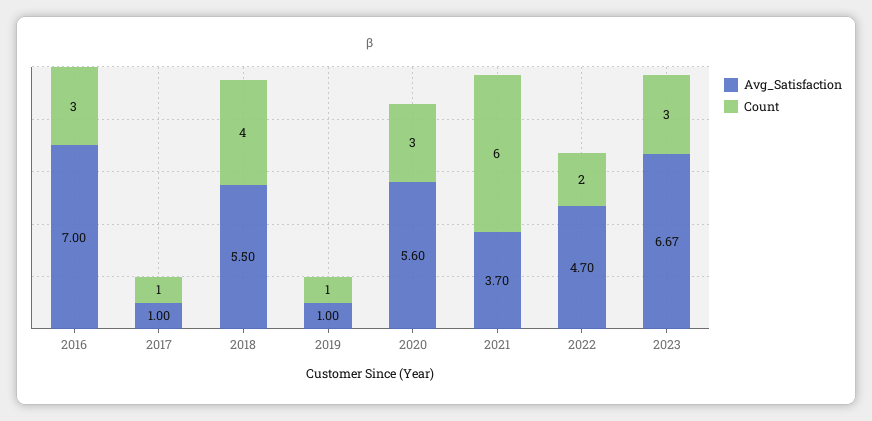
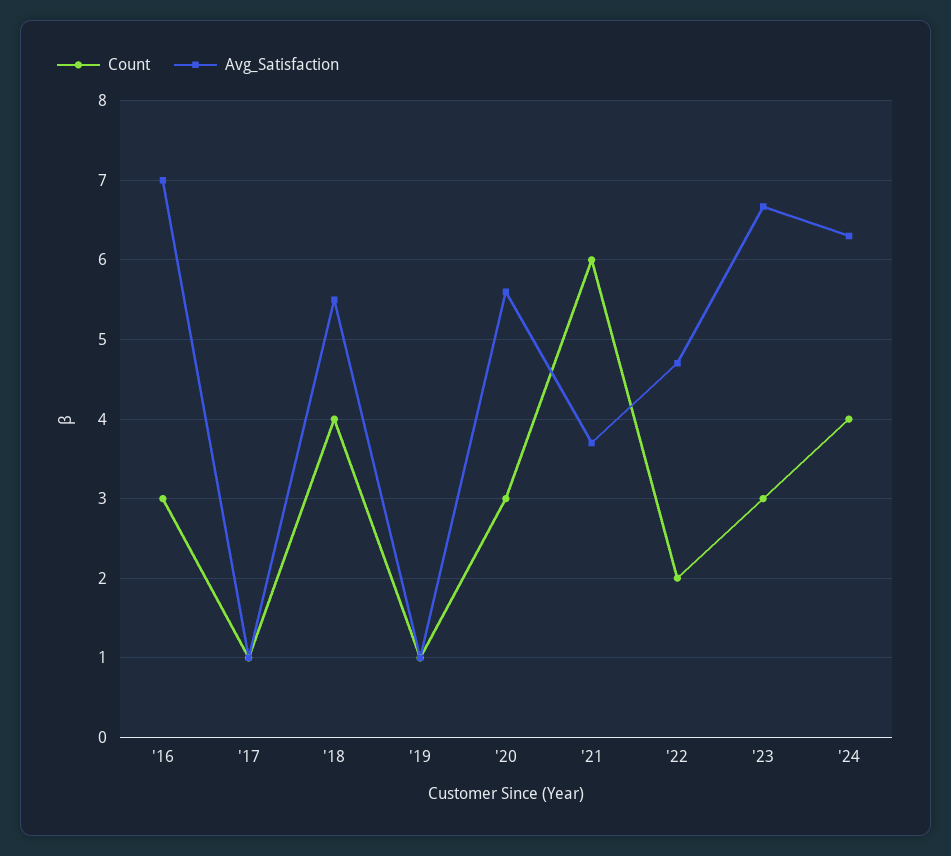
Count, '24: none -> 4
Avg_Satisfaction, '24: none -> 6.3

